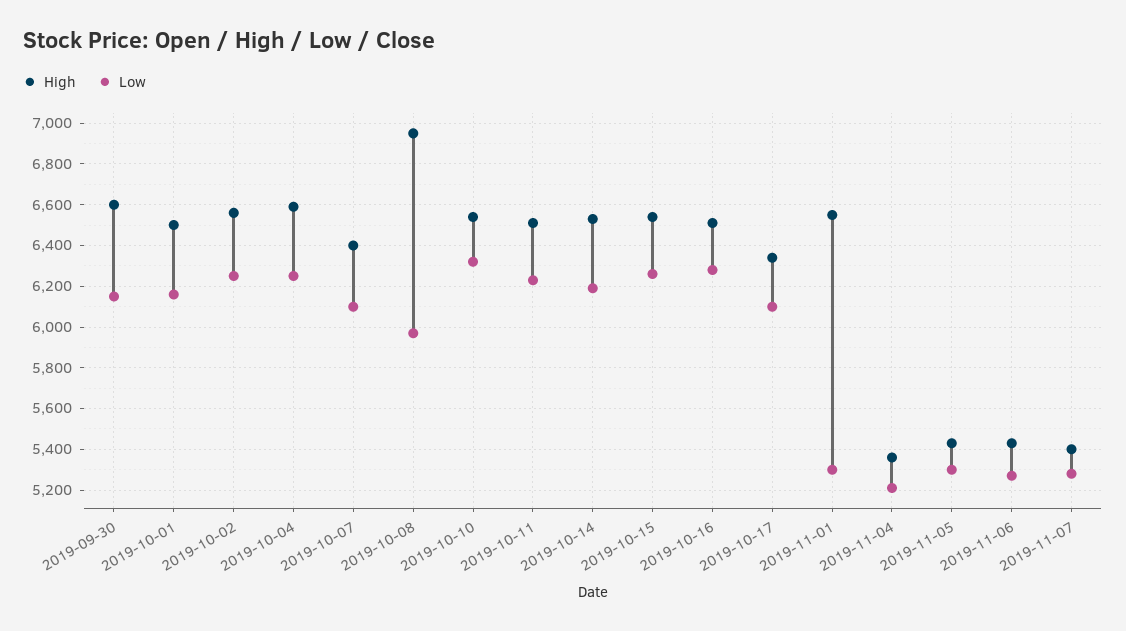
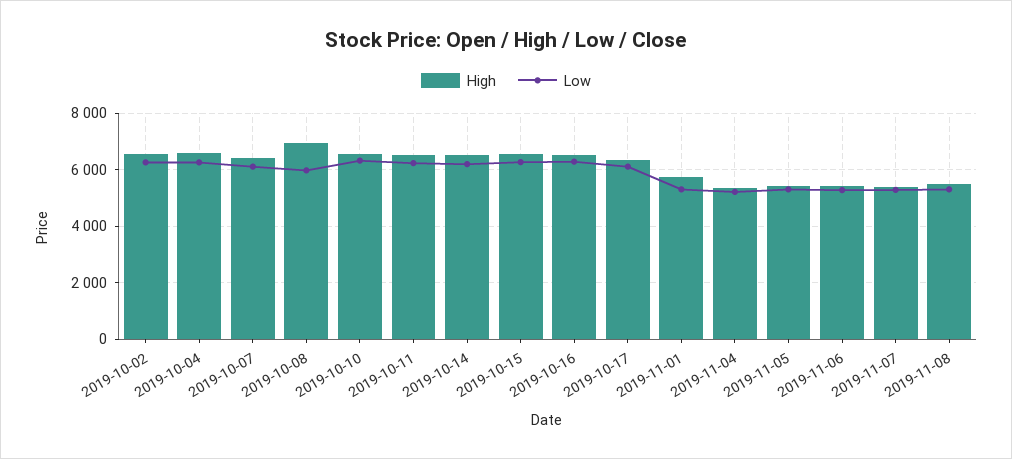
High, 2019-09-30: 6600 -> none
Low, 2019-09-30: 6150 -> none
High, 2019-10-01: 6500 -> none
Low, 2019-10-01: 6150 -> none
High, 2019-11-01: 6550 -> 5750
High, 2019-11-08: none -> 5500
Low, 2019-11-08: none -> 5250

